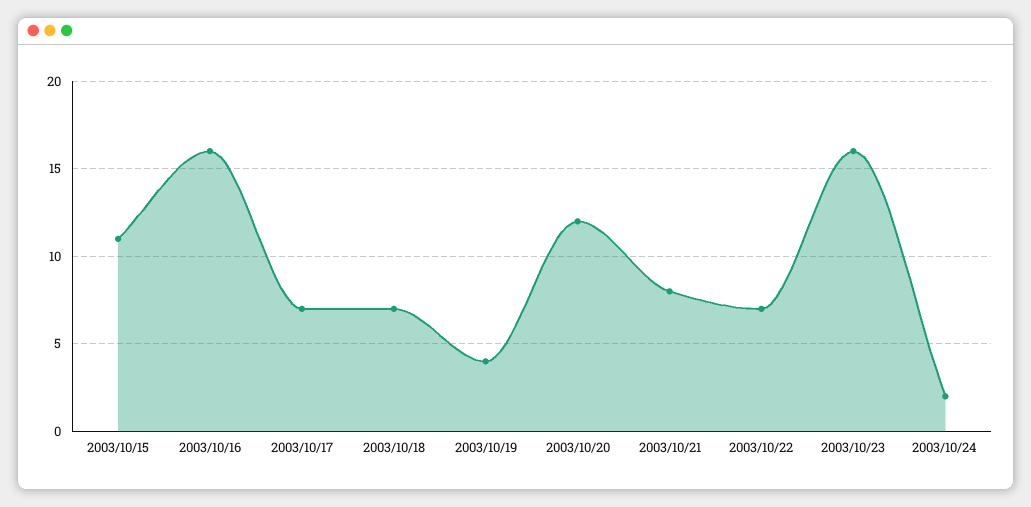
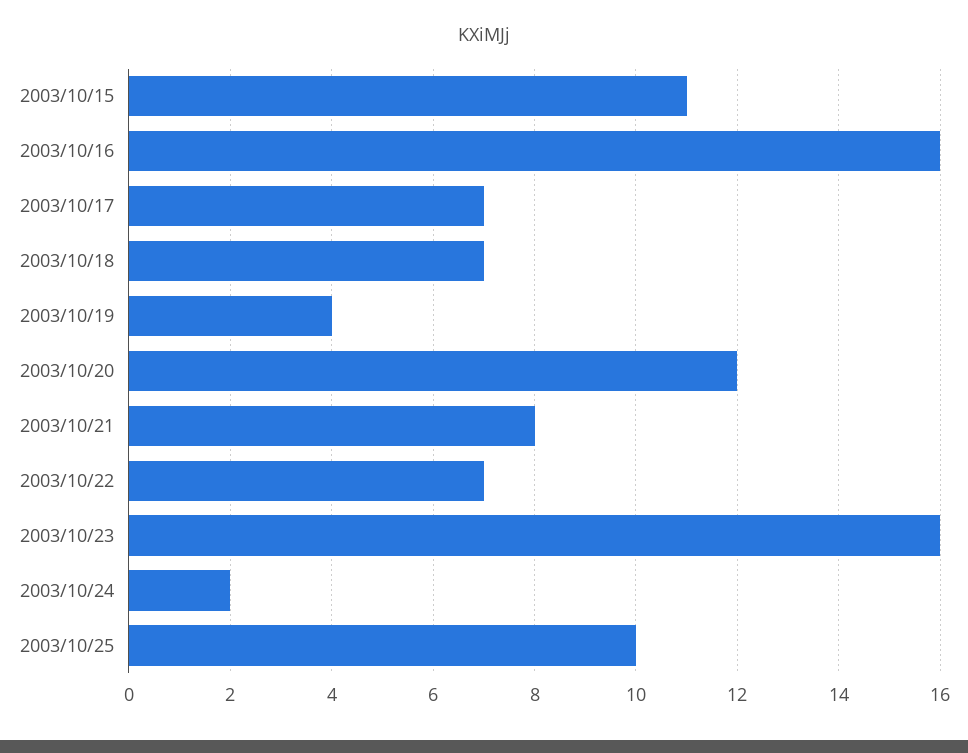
2003/10/25: none -> 10

